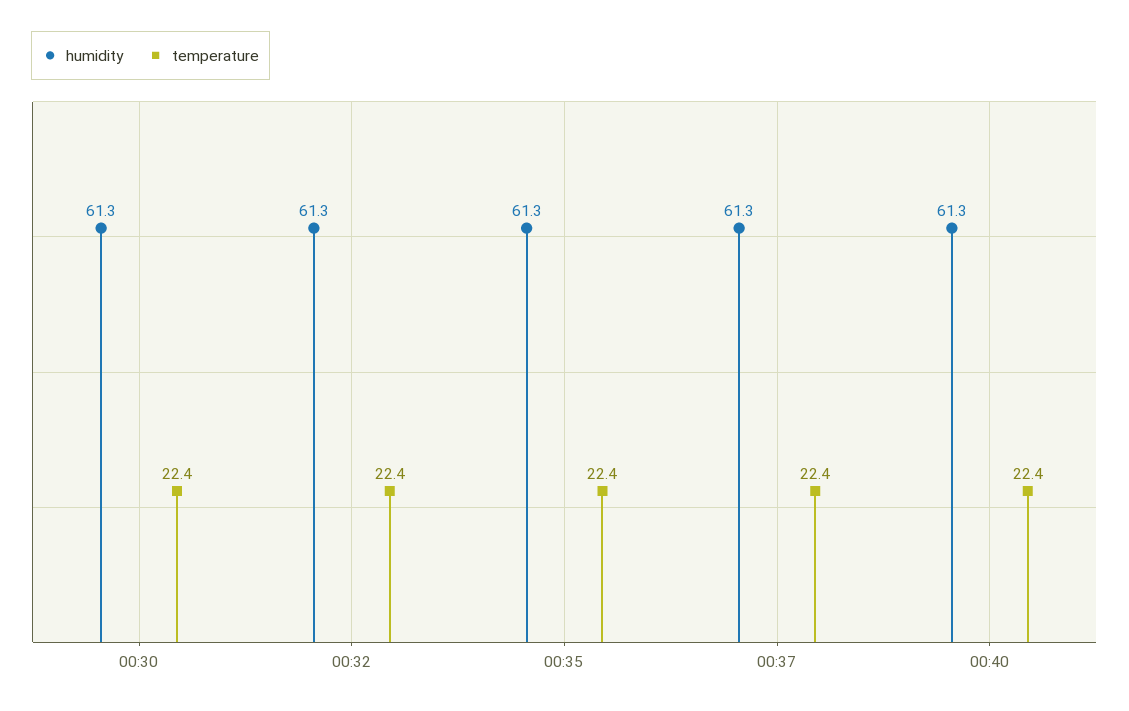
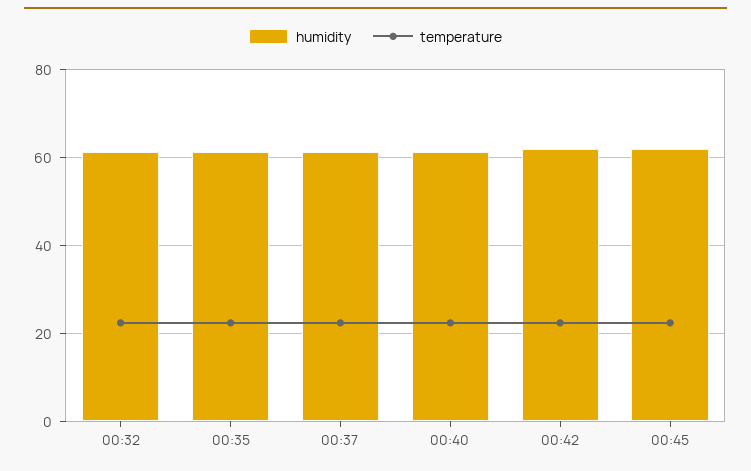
humidity, 00:30: 61.3 -> none
temperature, 00:30: 22.4 -> none
humidity, 00:42: none -> 62
temperature, 00:42: none -> 22
humidity, 00:45: none -> 62
temperature, 00:45: none -> 22

